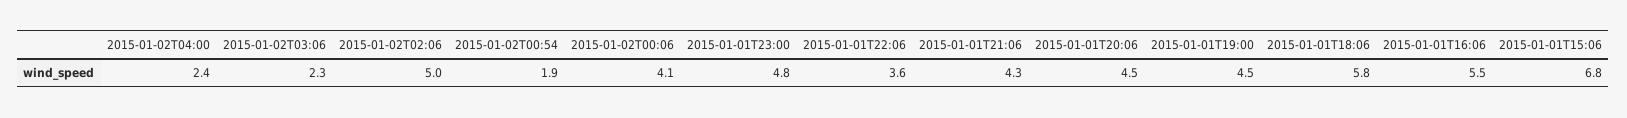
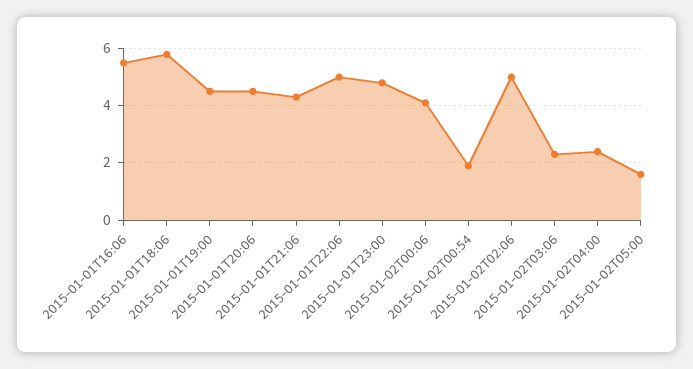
2015-01-01T22:06: 3.6 -> 5
2015-01-01T15:06: 6.8 -> none
2015-01-02T05:00: none -> 1.5

